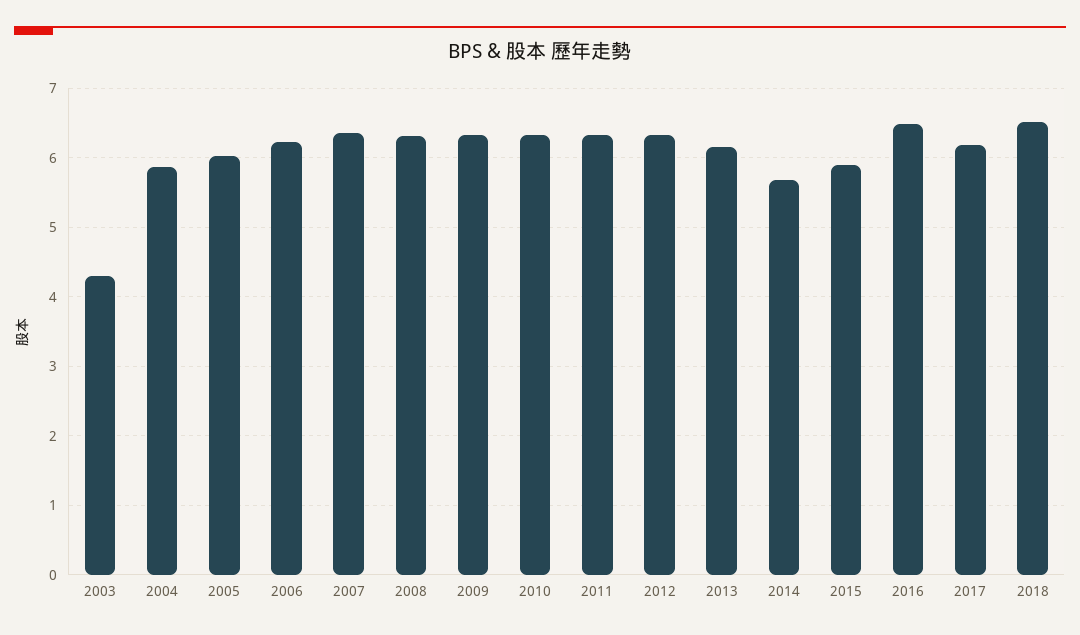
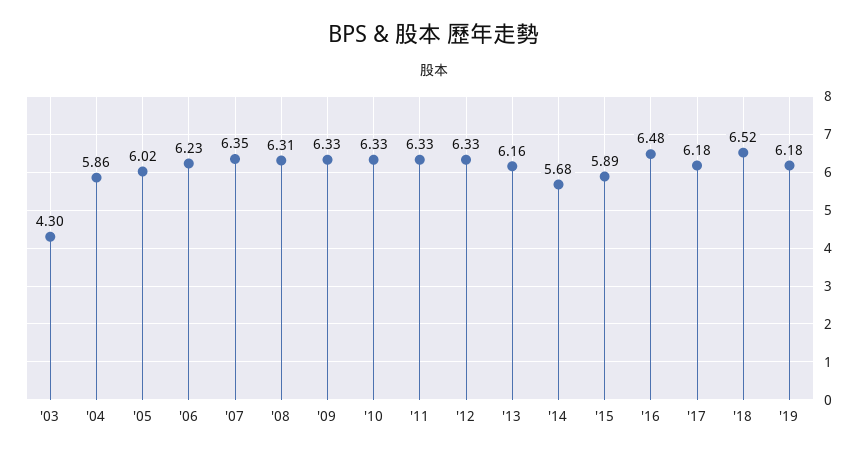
'19: none -> 6.18

